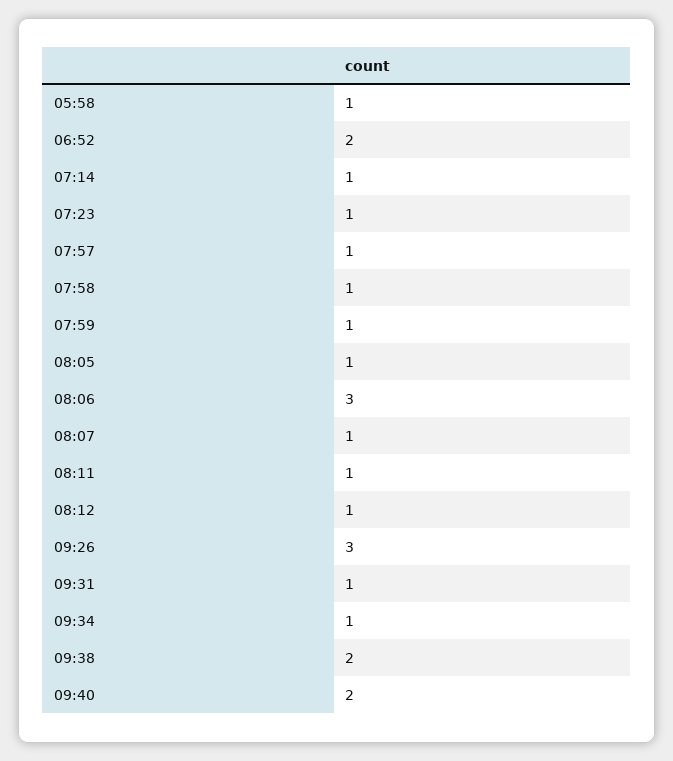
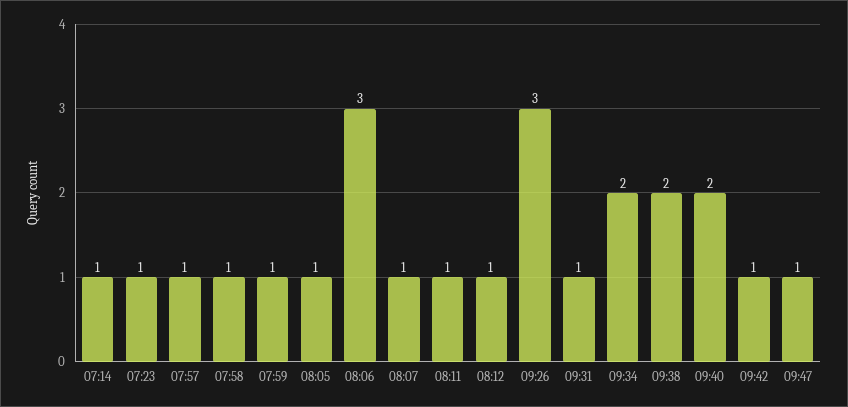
05:58: 1 -> none
06:52: 2 -> none
09:34: 1 -> 2
09:42: none -> 1
09:47: none -> 1

